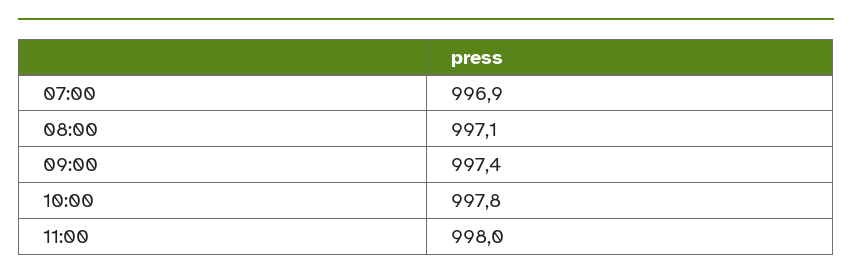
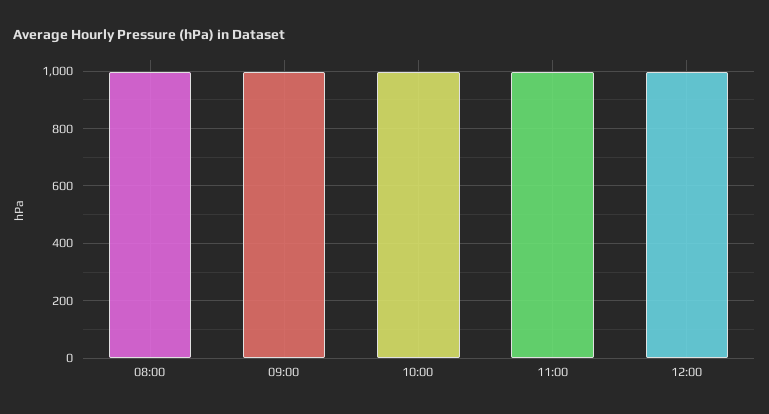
07:00: 996.9 -> none
12:00: none -> 1000

